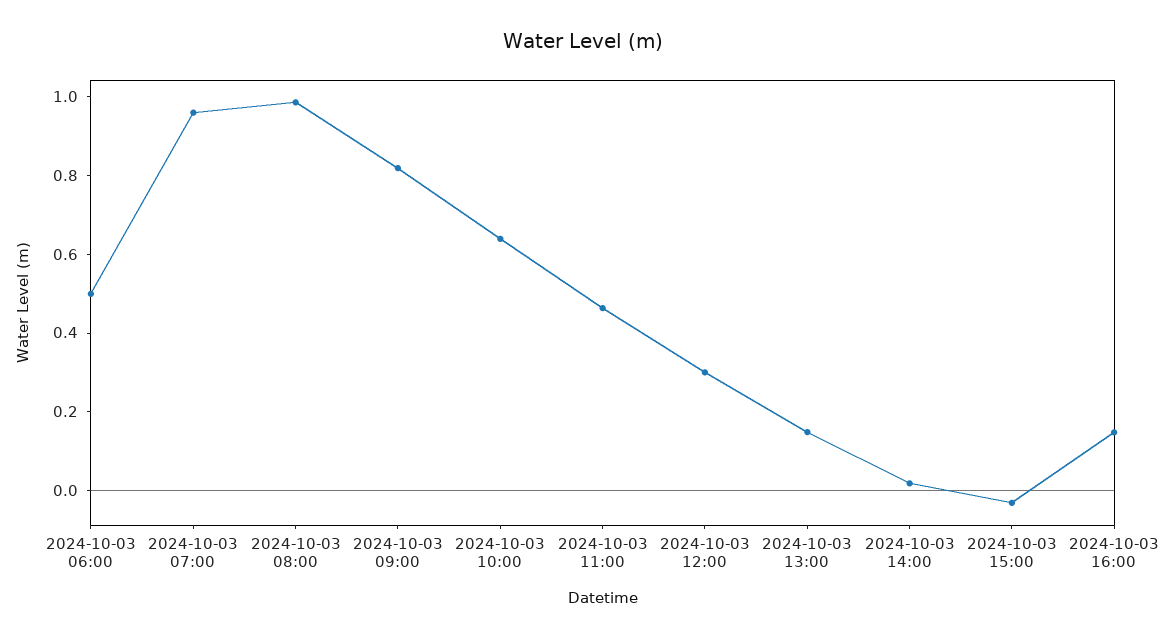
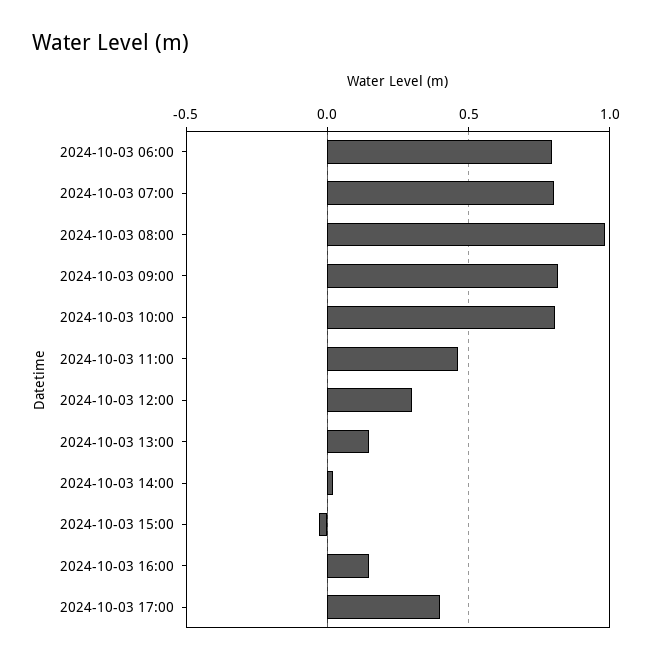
2024-10-03 06:00: 0.5 -> 0.8
2024-10-03 07:00: 0.95 -> 0.8
2024-10-03 10:00: 0.65 -> 0.8
2024-10-03 17:00: none -> 0.4

